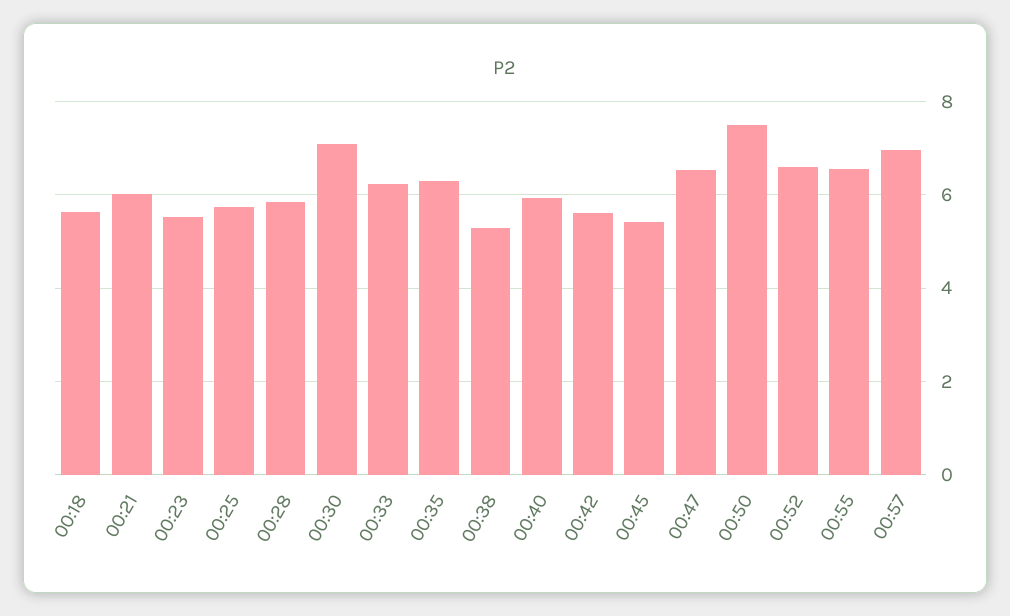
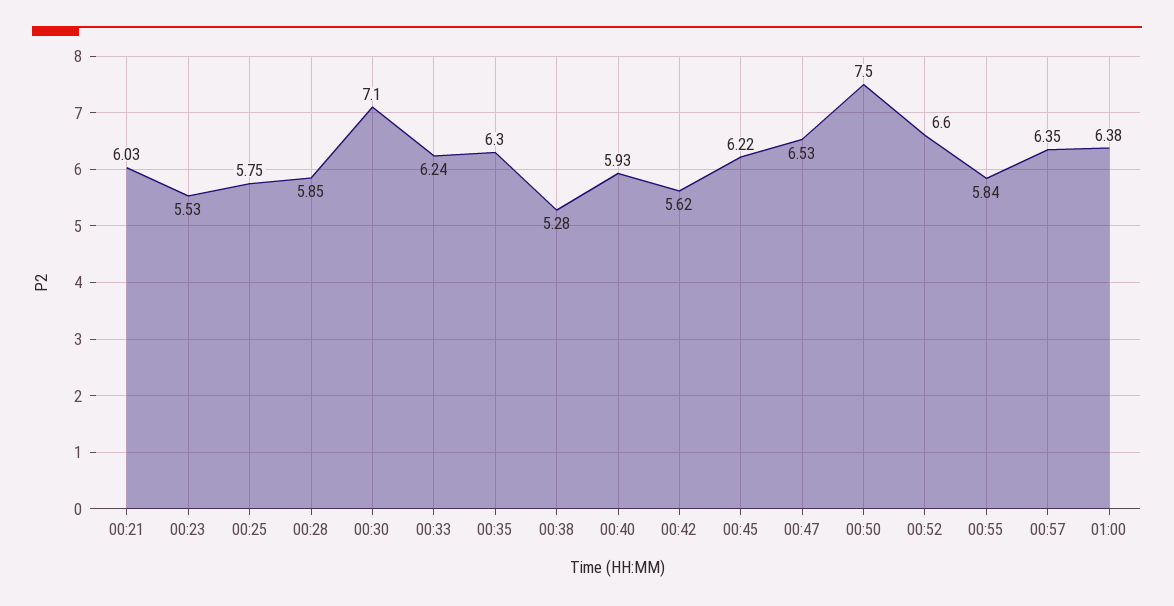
00:18: 5.6 -> none
00:45: 5.4 -> 6.22
00:55: 6.6 -> 5.84
00:57: 7 -> 6.35
01:00: none -> 6.38

